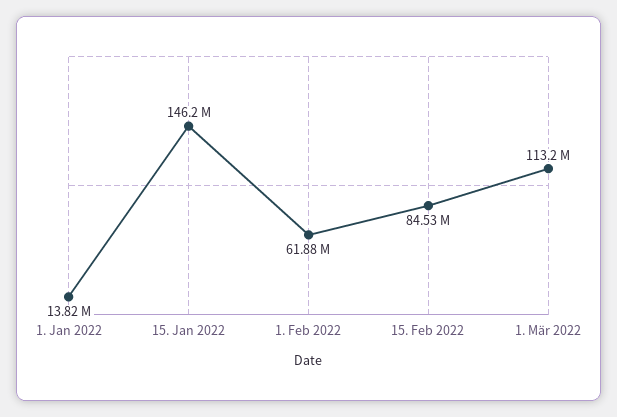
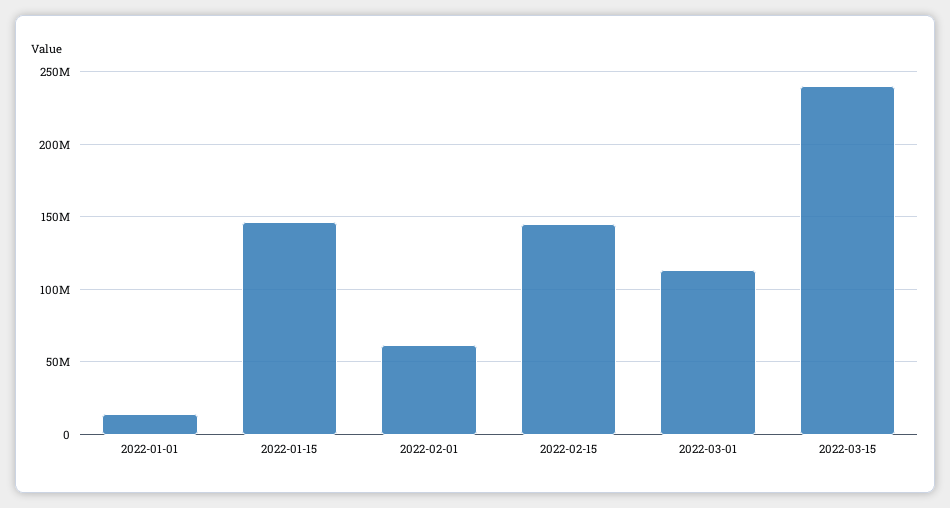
15. Feb 2022: 84530000 -> 145000000
2022-03-15: none -> 240000000

